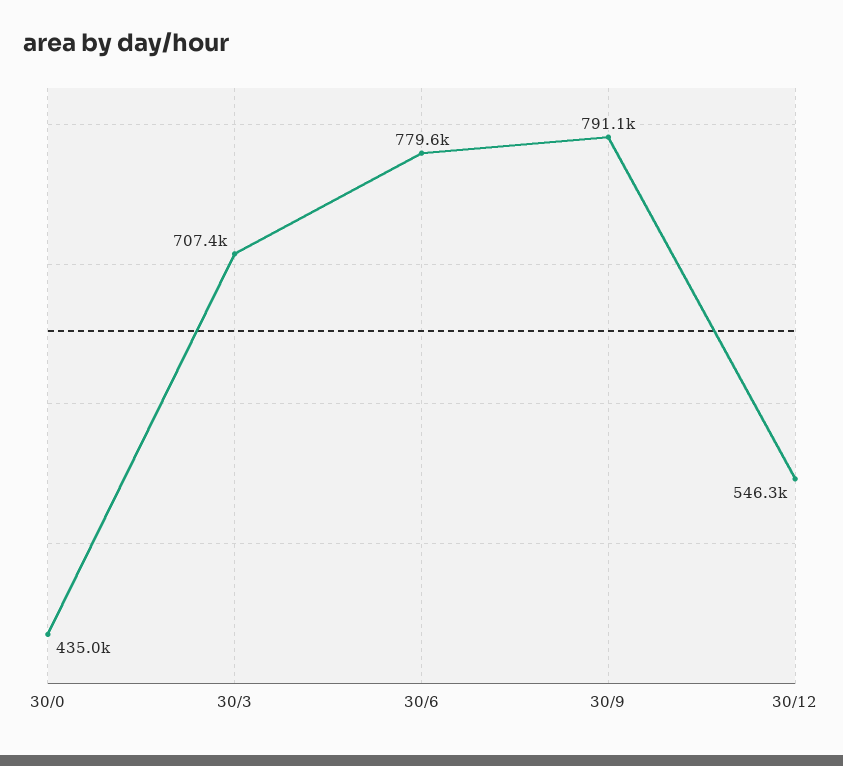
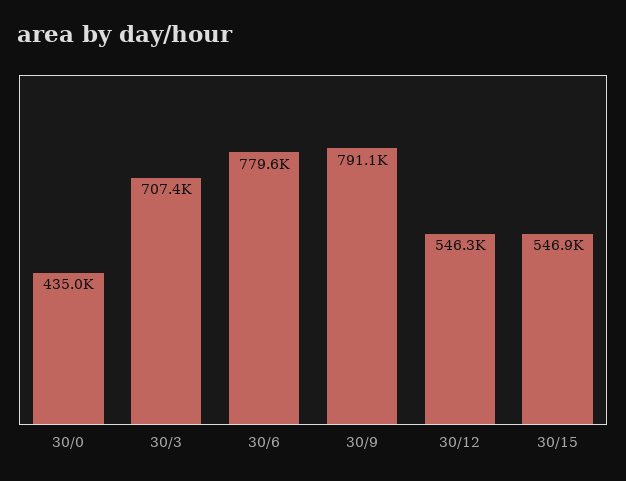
30/15: none -> 546900

